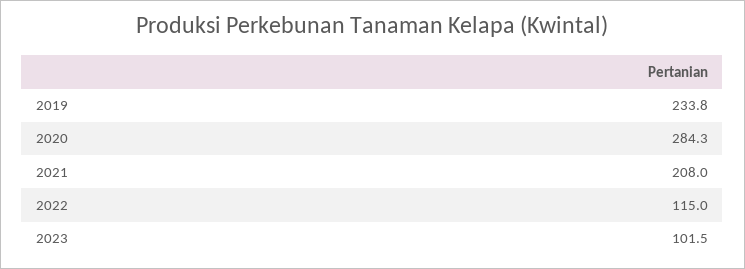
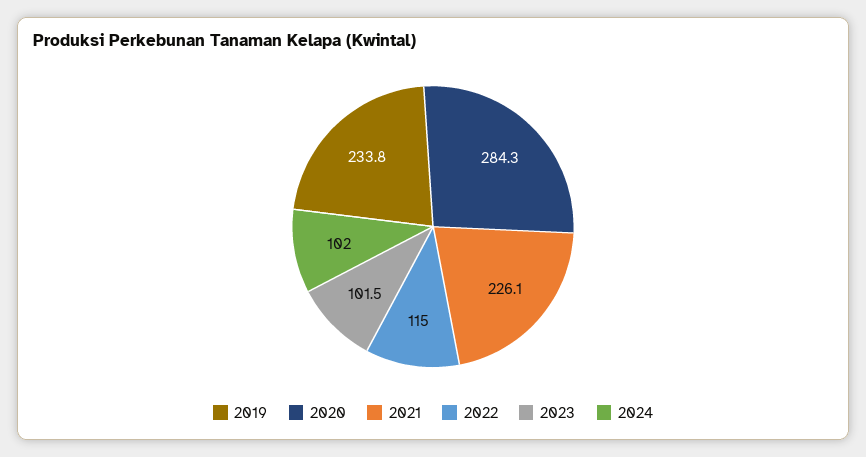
2021: 208 -> 226.1
2024: none -> 102

